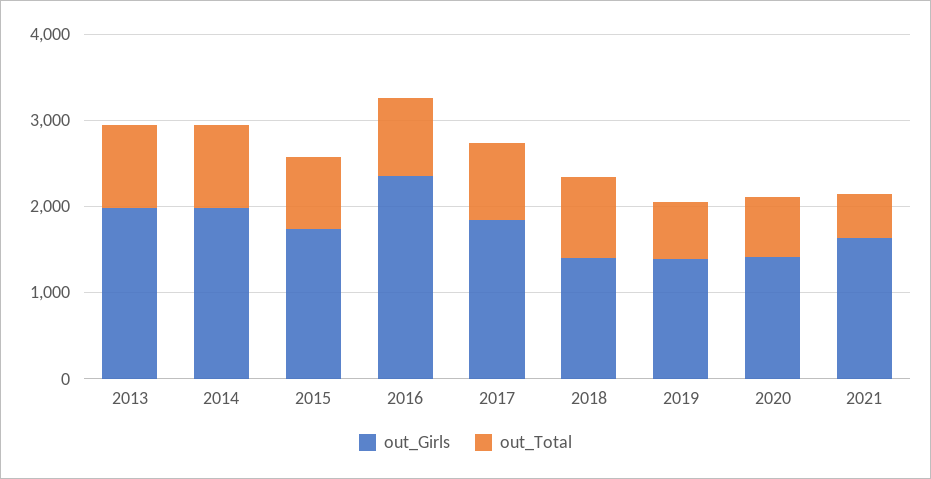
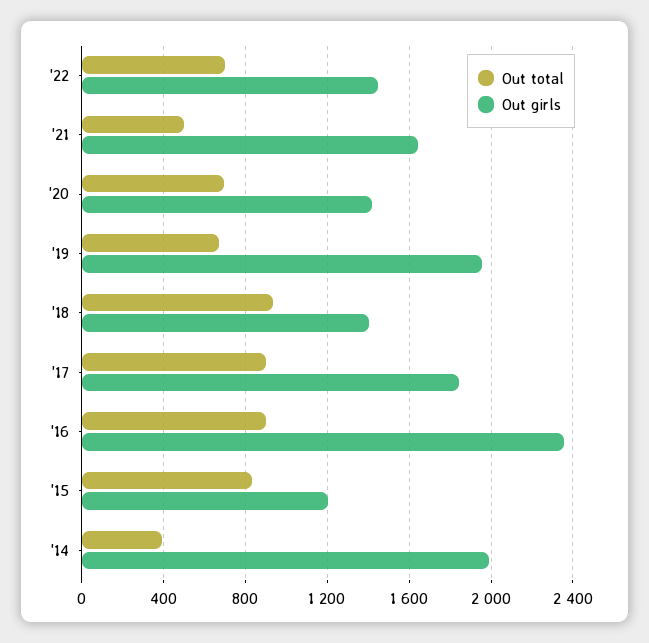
out_Girls, 2013: 2000 -> none
out_Total, 2013: 1000 -> none
out_Total, 2014: 1000 -> 400
out_Girls, 2015: 1800 -> 1200
out_Girls, 2019: 1400 -> 1950
out_Total, '22: none -> 700
out_Girls, '22: none -> 1450

